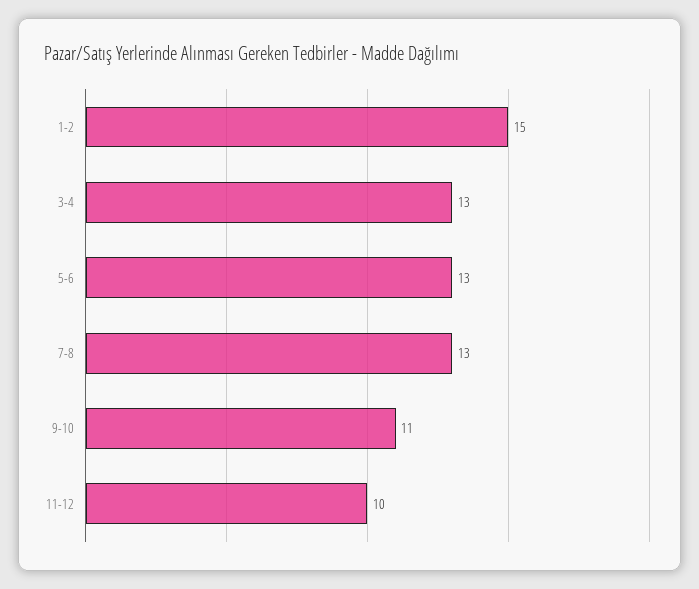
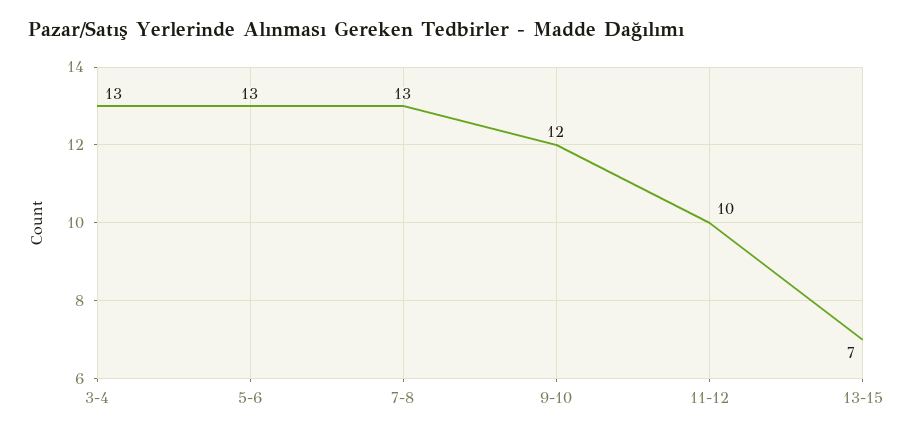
1-2: 15 -> none
9-10: 11 -> 12
13-15: none -> 7

